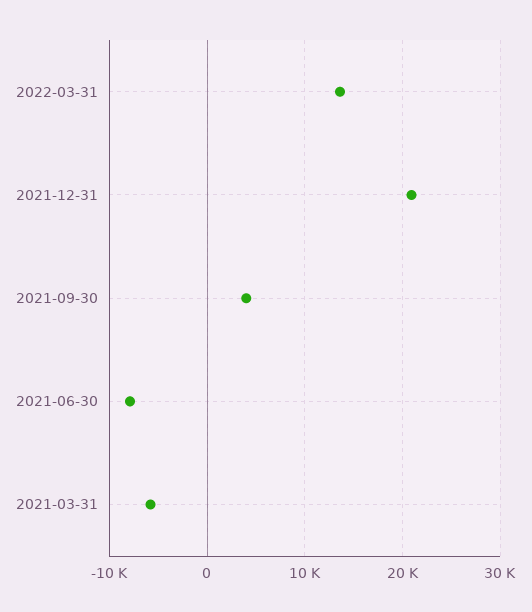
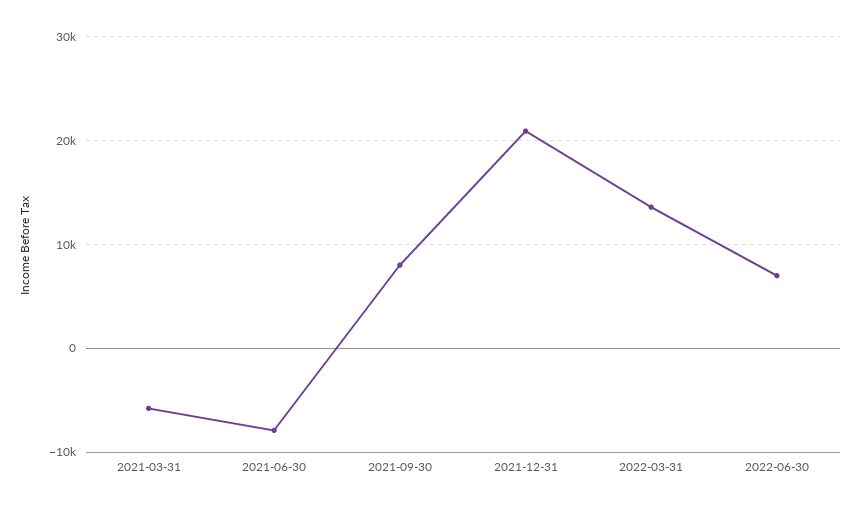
2021-09-30: 4000 -> 8000
2022-06-30: none -> 7000

